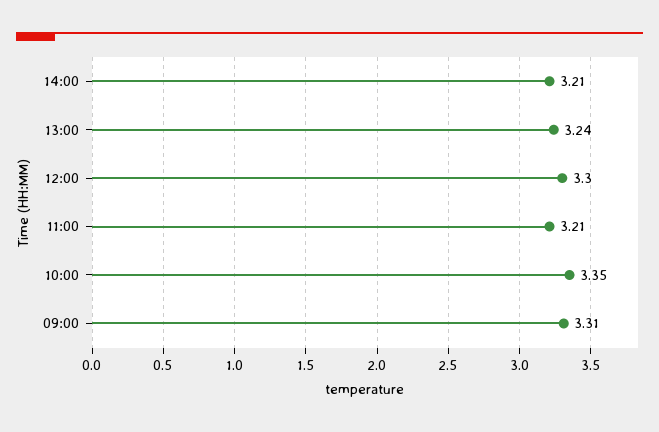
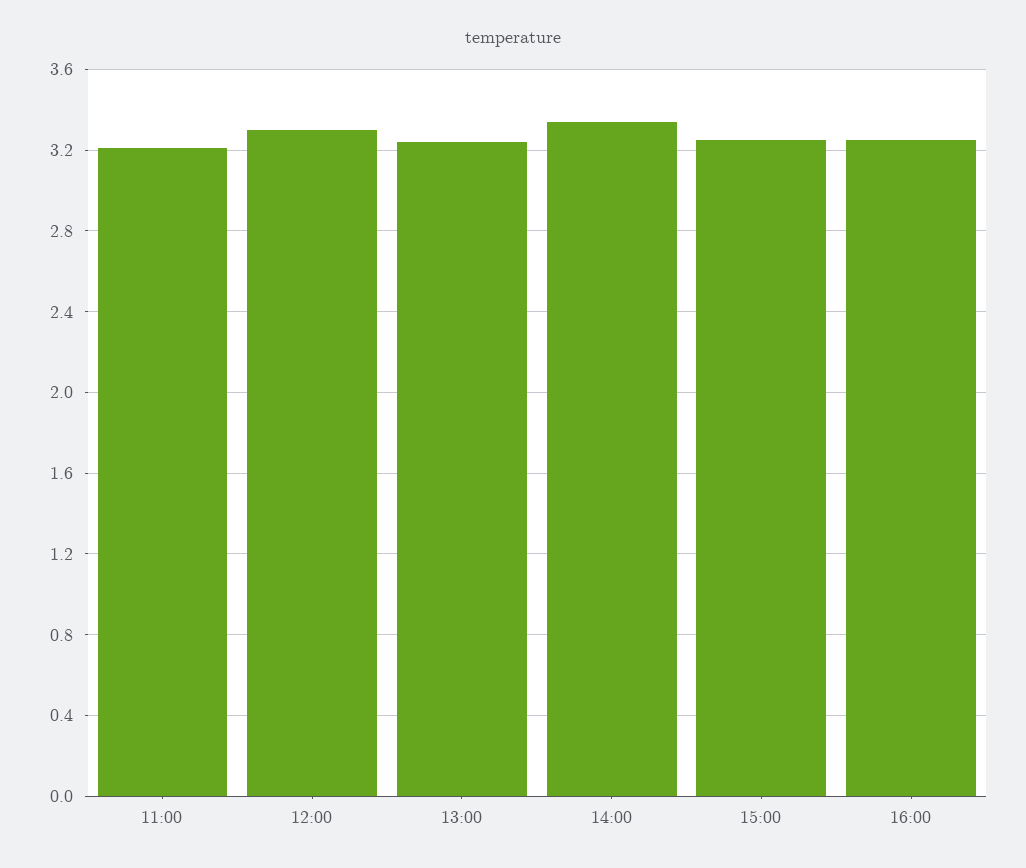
14:00: 3.21 -> 3.35
10:00: 3.35 -> none
09:00: 3.31 -> none
15:00: none -> 3.25
16:00: none -> 3.25

